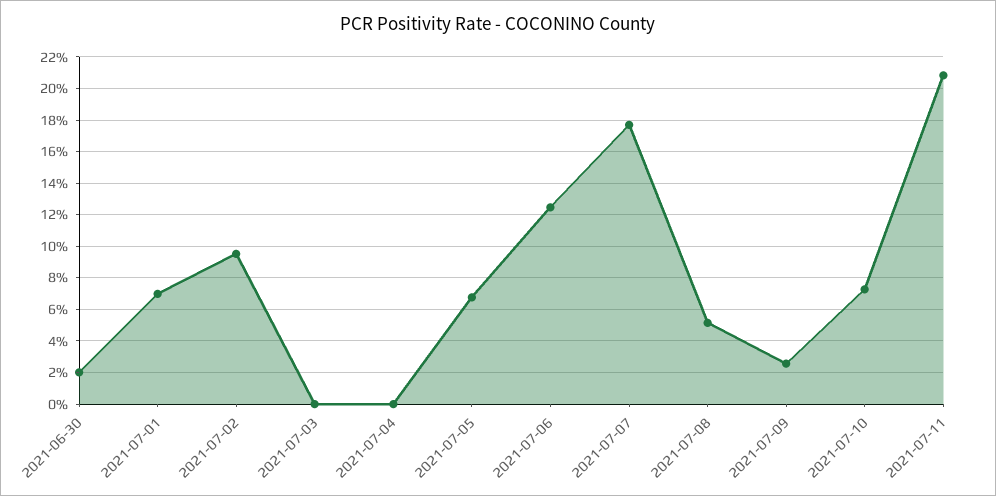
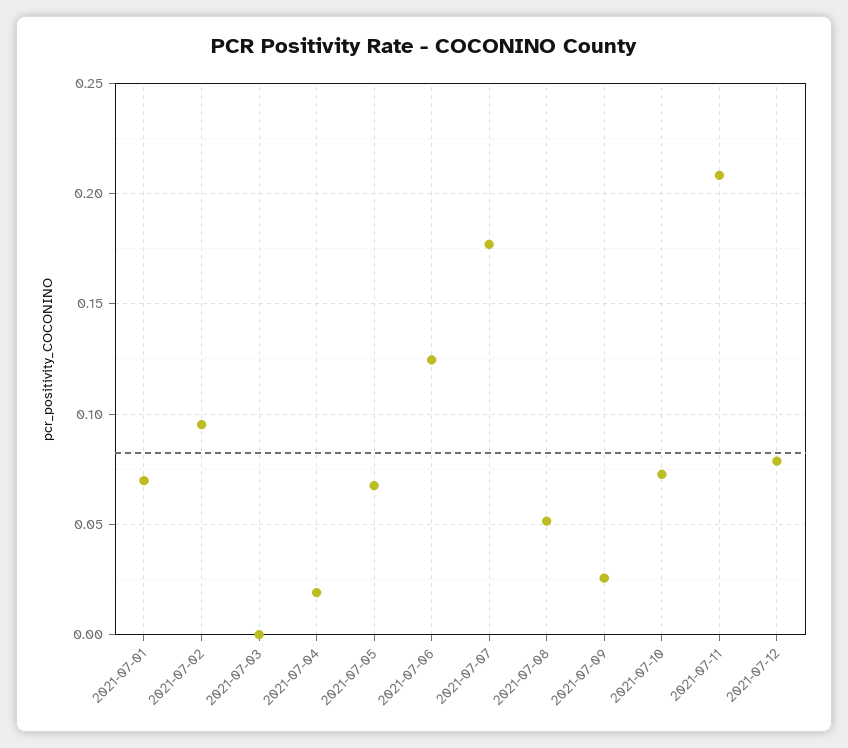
2021-06-30: 0.02 -> none
2021-07-04: 0 -> 0.02
2021-07-12: none -> 0.08

